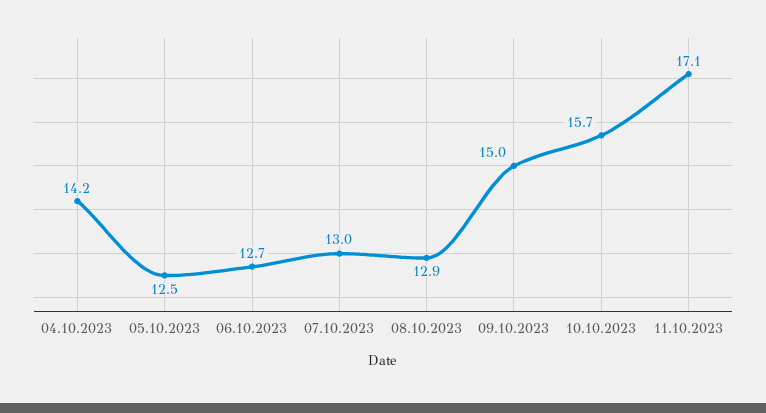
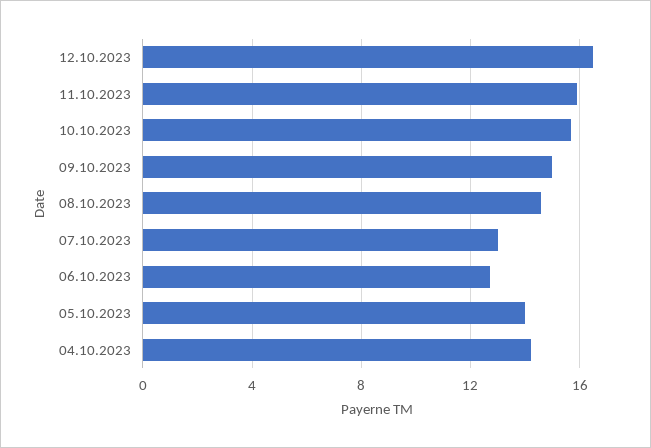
05.10.2023: 12.5 -> 14
08.10.2023: 12.9 -> 14.5
11.10.2023: 17.1 -> 16
12.10.2023: none -> 16.5

